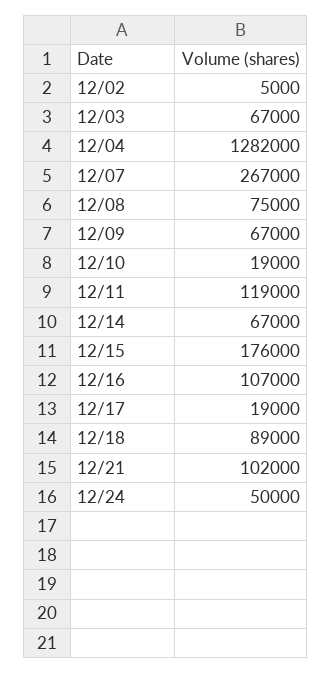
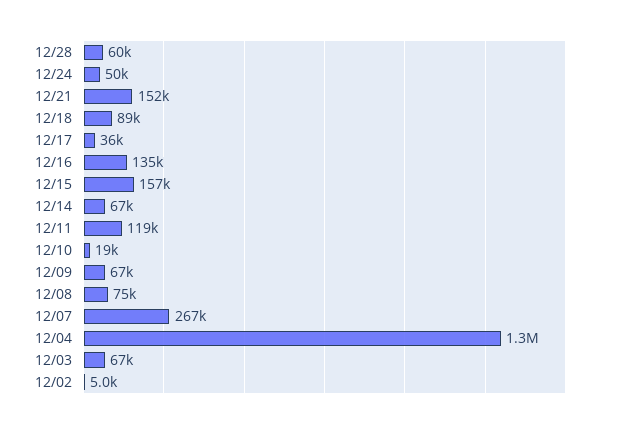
12/15: 176000 -> 157000
12/16: 107000 -> 135000
12/17: 19000 -> 36000
12/21: 102000 -> 152000
12/28: none -> 60000

